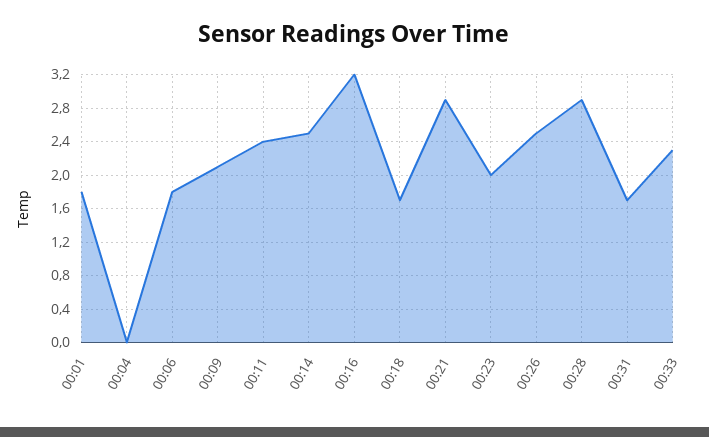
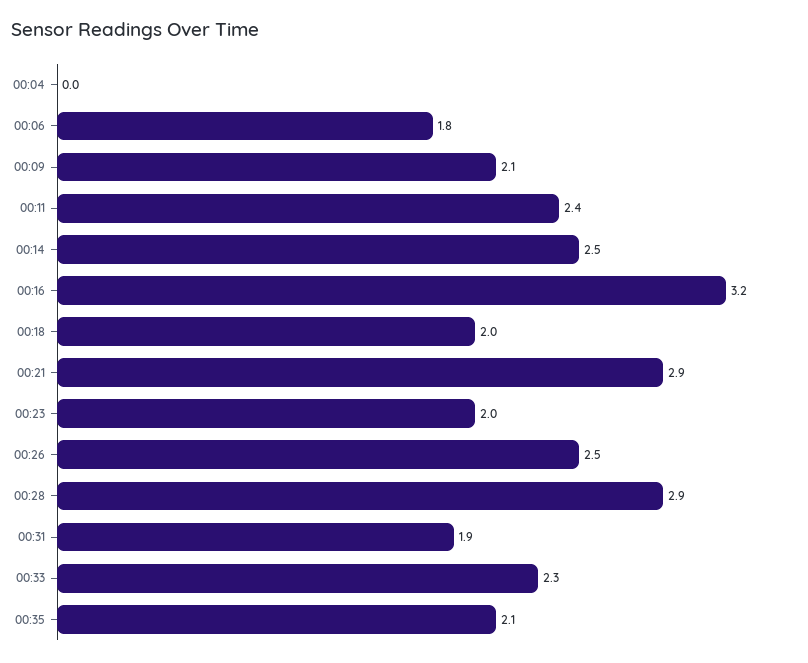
00:01: 1.8 -> none
00:18: 1.7 -> 2
00:31: 1.7 -> 1.9
00:35: none -> 2.1

